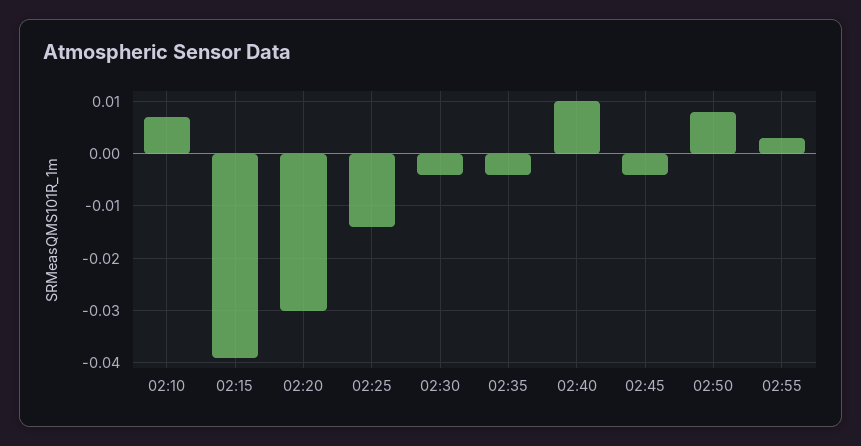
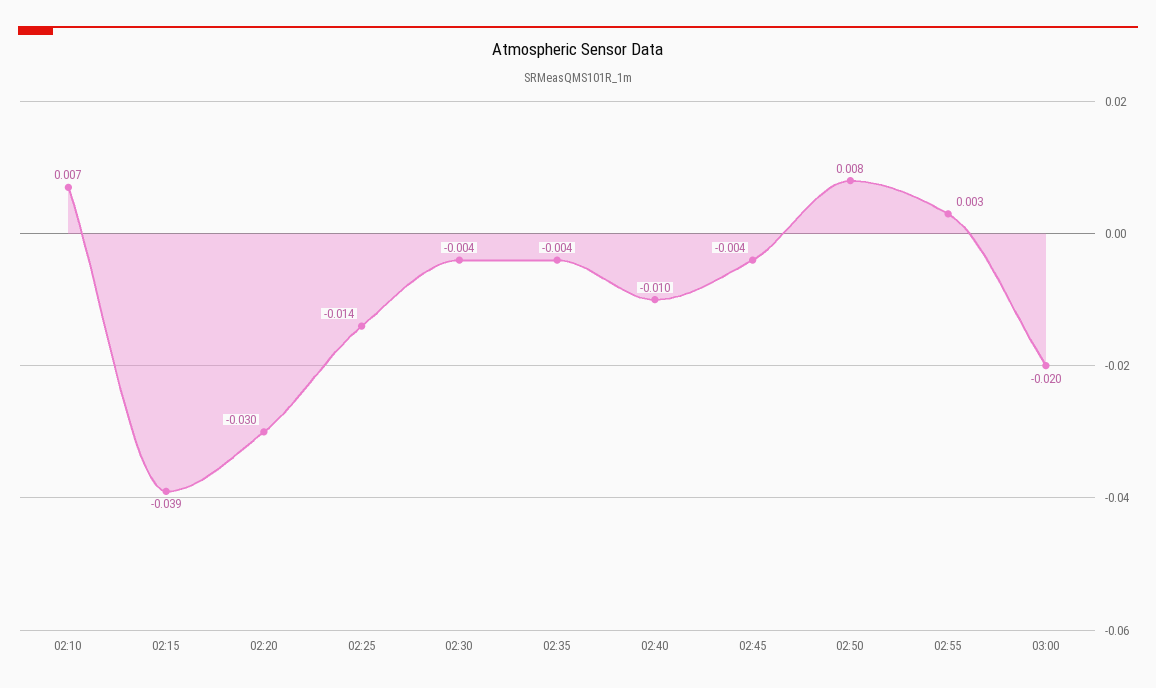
02:40: 0.01 -> -0.01
03:00: none -> -0.02

